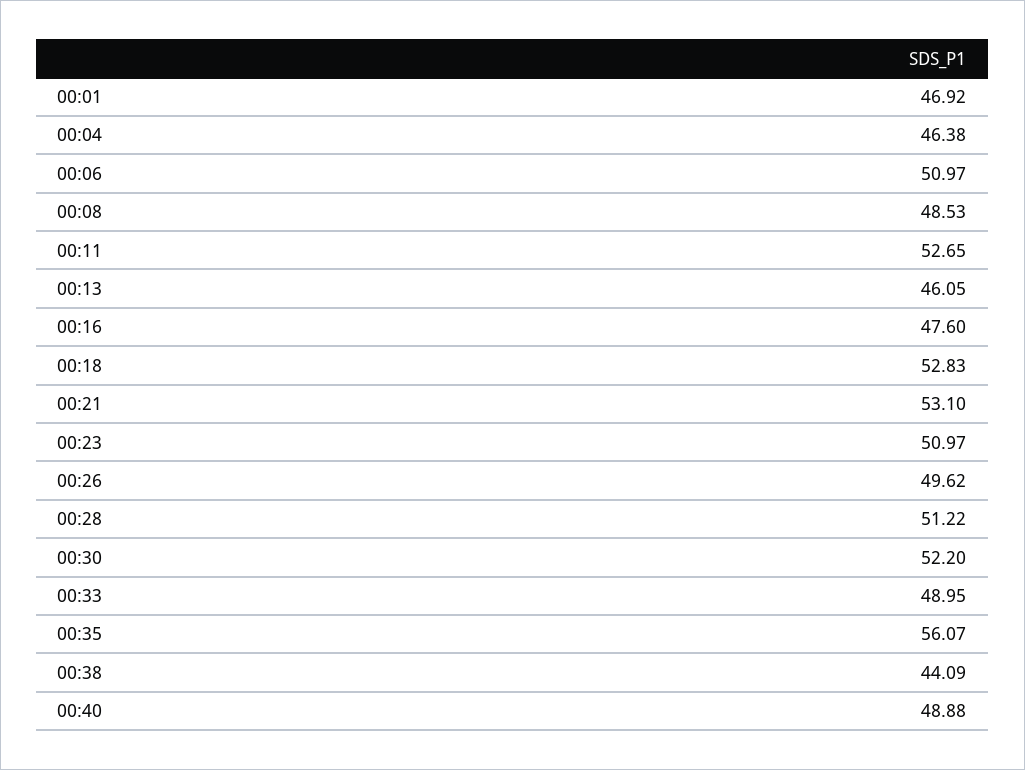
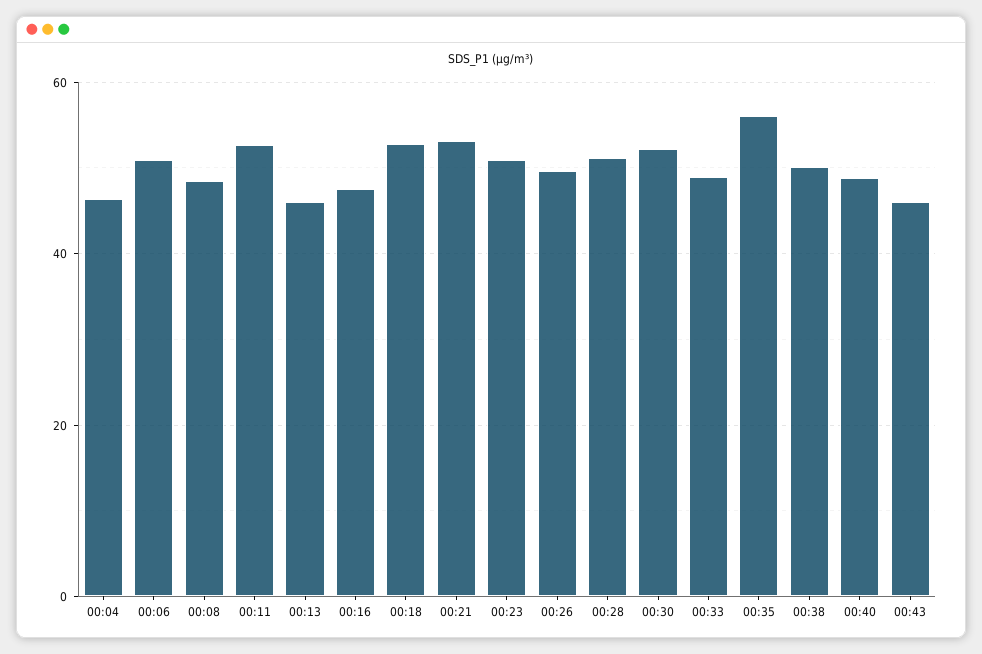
00:01: 46.92 -> none
00:38: 44.09 -> 50
00:43: none -> 46

